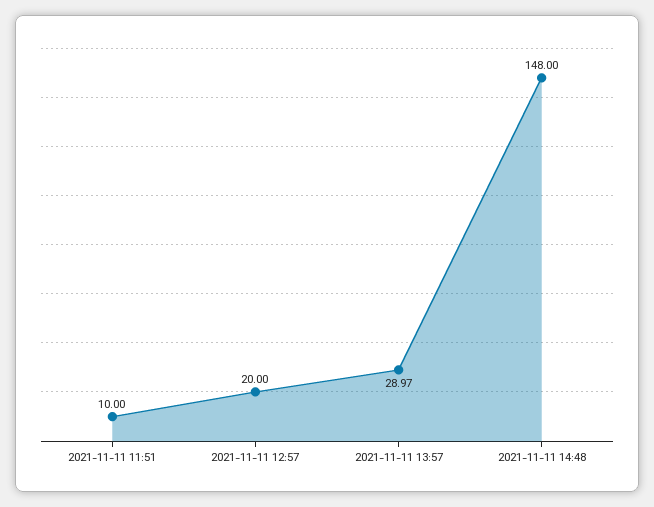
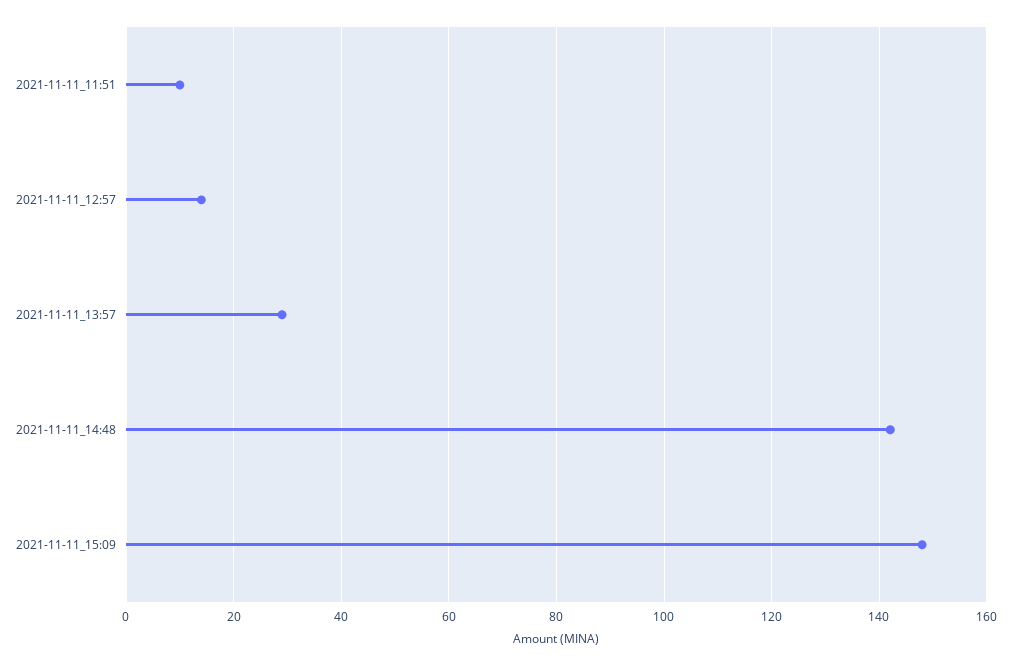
2021-11-11 12:57: 20 -> 14
2021-11-11 14:48: 148 -> 142
2021-11-11_15:09: none -> 148

